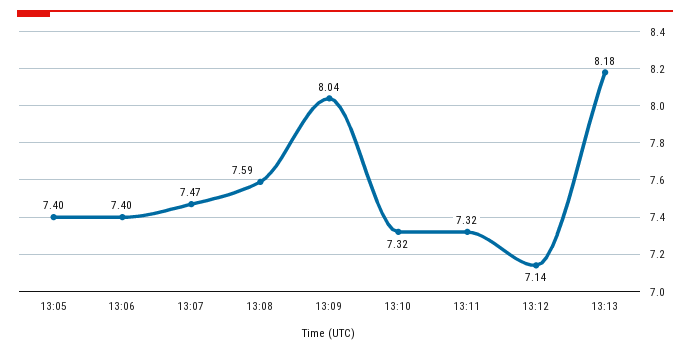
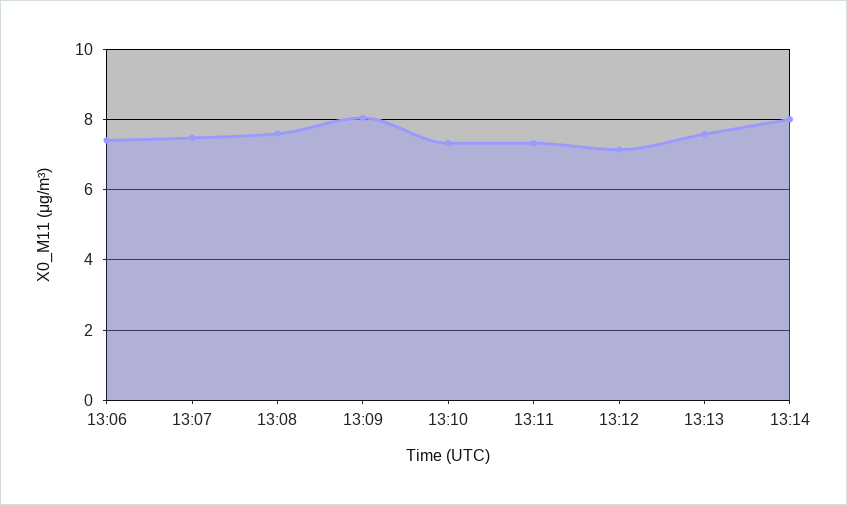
13:05: 7.4 -> none
13:13: 8.18 -> 7.6
13:14: none -> 8

